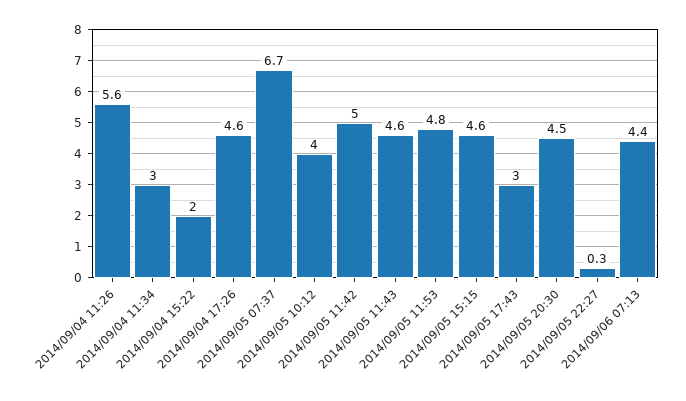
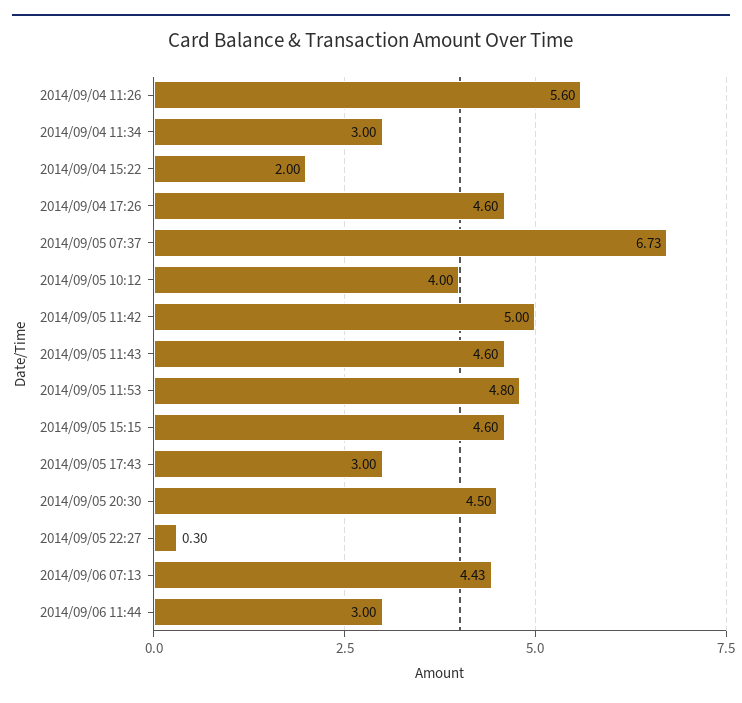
2014/09/06 11:44: none -> 3

